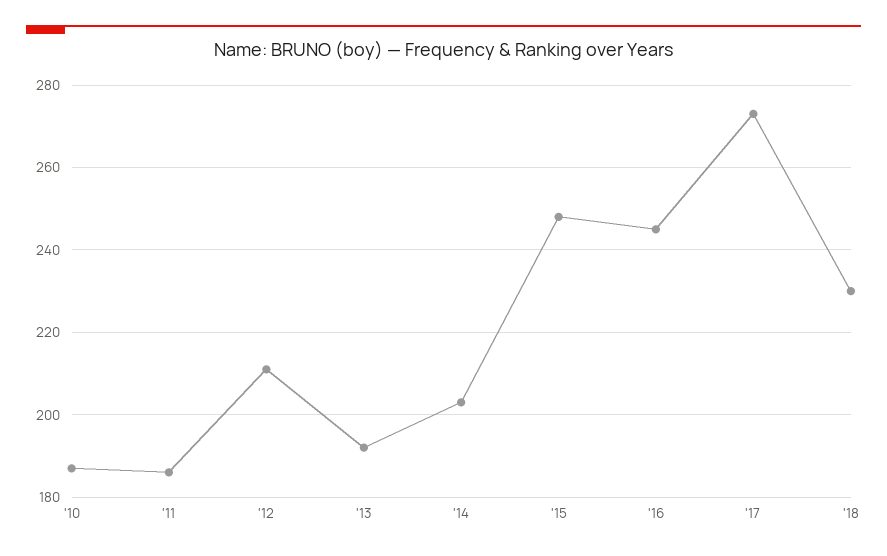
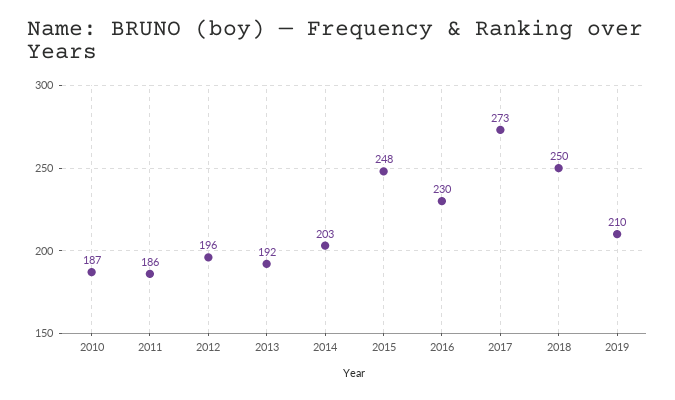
'12: 210 -> 196
'16: 245 -> 230
'18: 230 -> 250
2019: none -> 210

